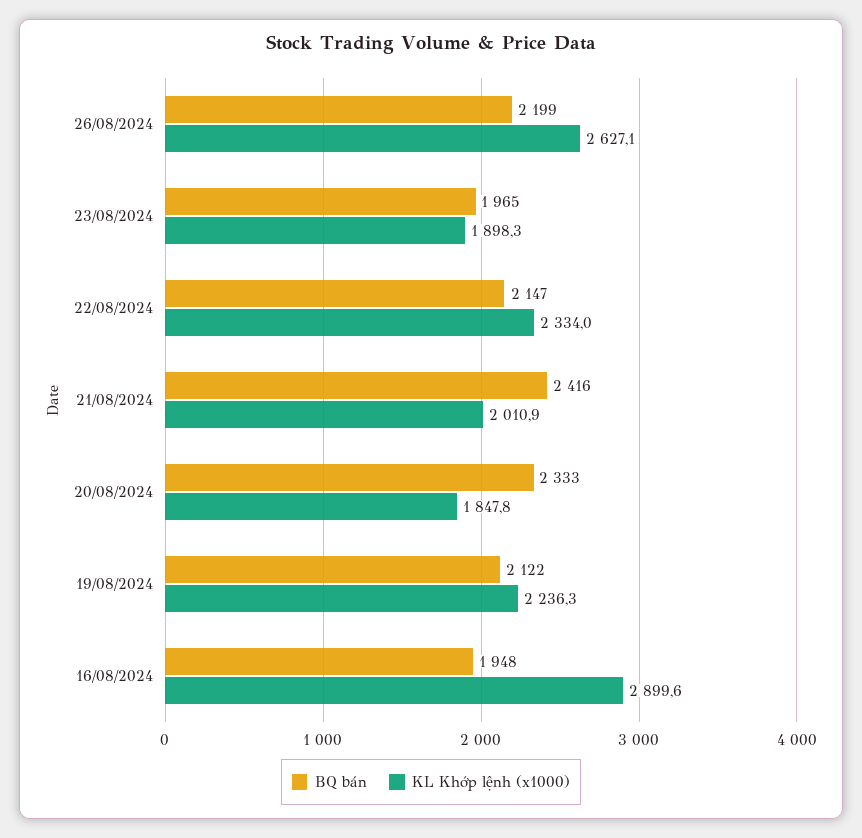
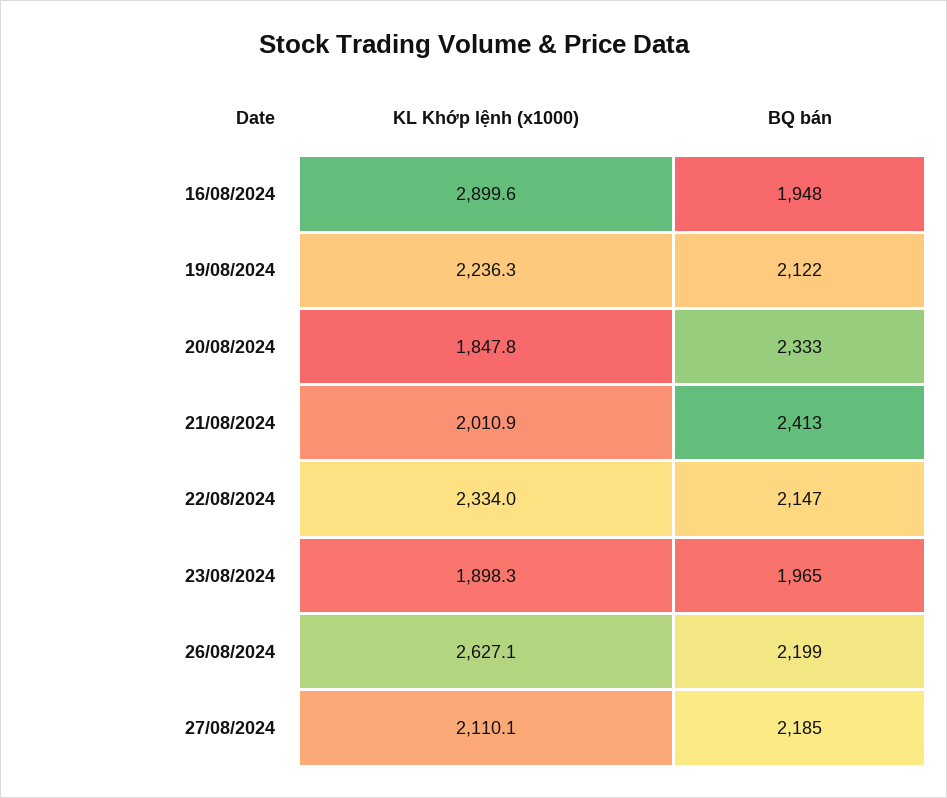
BQ bán, 21/08/2024: 2416 -> 2413
KL Khớp lệnh (x1000), 27/08/2024: none -> 2110.1
BQ bán, 27/08/2024: none -> 2185

